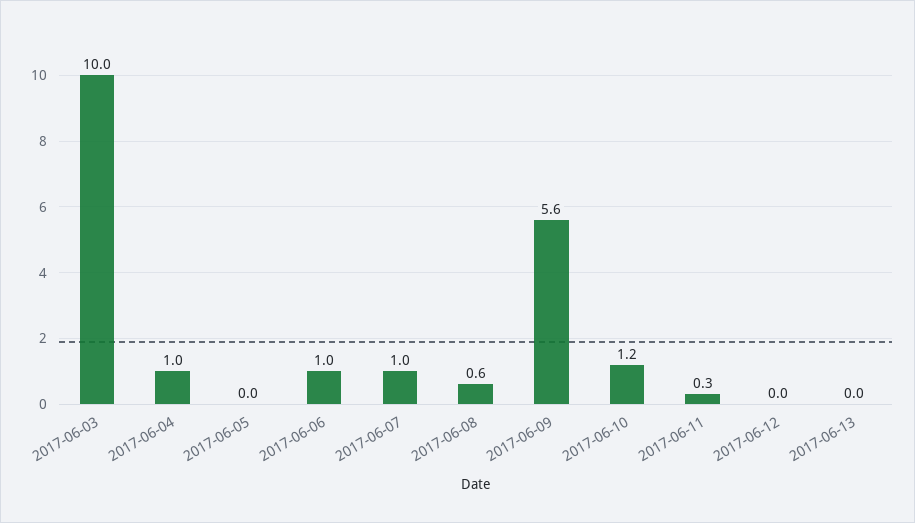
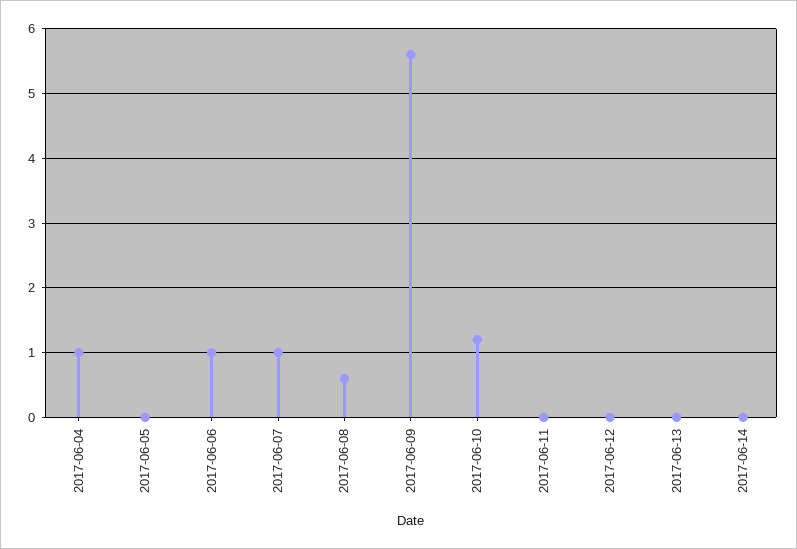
2017-06-03: 10 -> none
2017-06-11: 0.3 -> 0
2017-06-14: none -> 0

